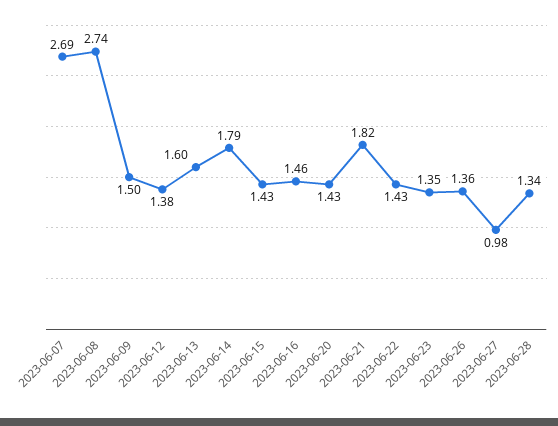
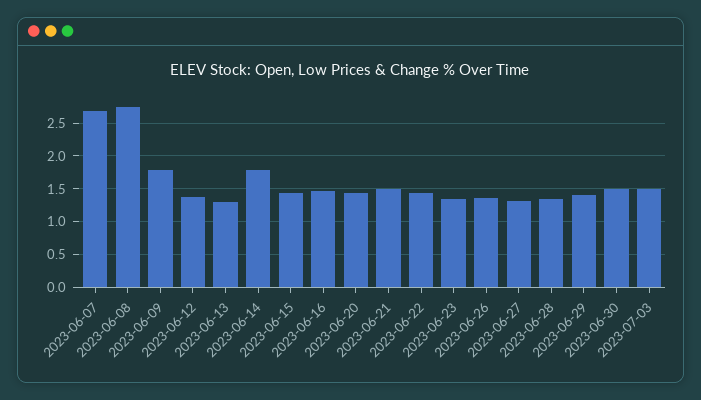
2023-06-09: 1.5 -> 1.8
2023-06-13: 1.6 -> 1.3
2023-06-21: 1.82 -> 1.5
2023-06-27: 0.98 -> 1.3
2023-06-29: none -> 1.4
2023-06-30: none -> 1.5
2023-07-03: none -> 1.5

